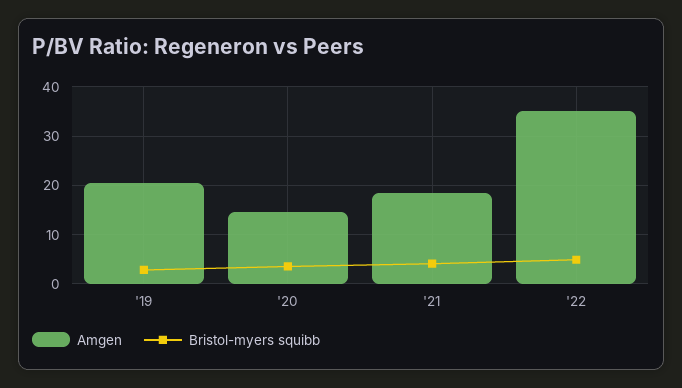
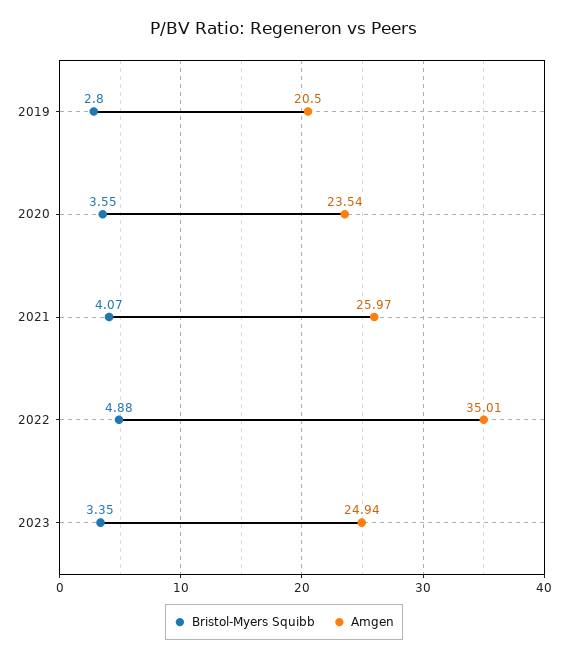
Amgen, '20: 14 -> 23.54
Amgen, '21: 18 -> 25.97
Bristol-myers squibb, 2023: none -> 3.35
Amgen, 2023: none -> 24.94

